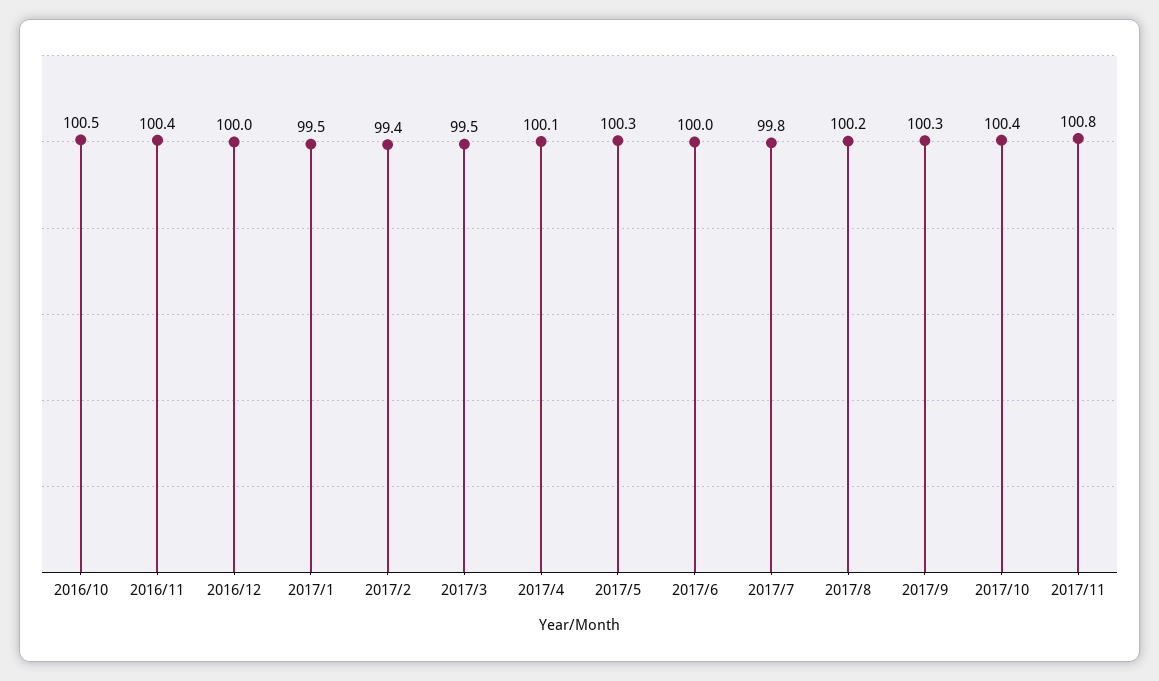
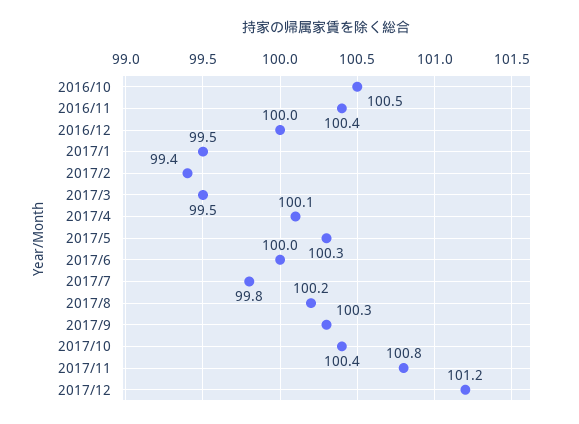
2017/12: none -> 101.2

